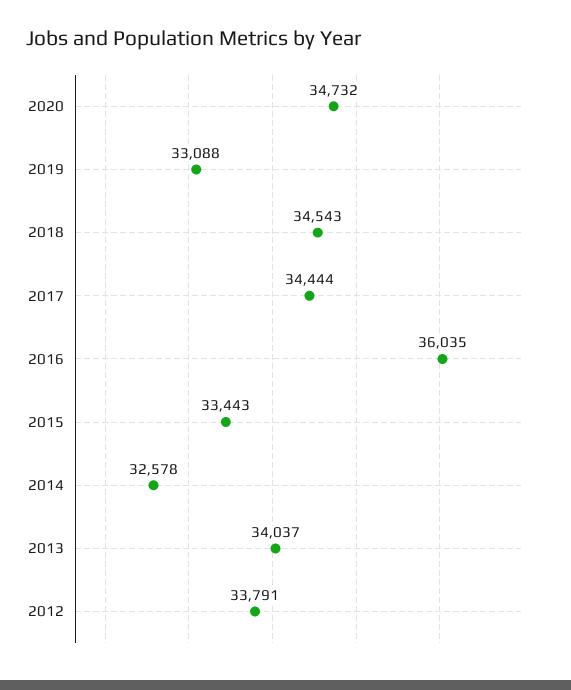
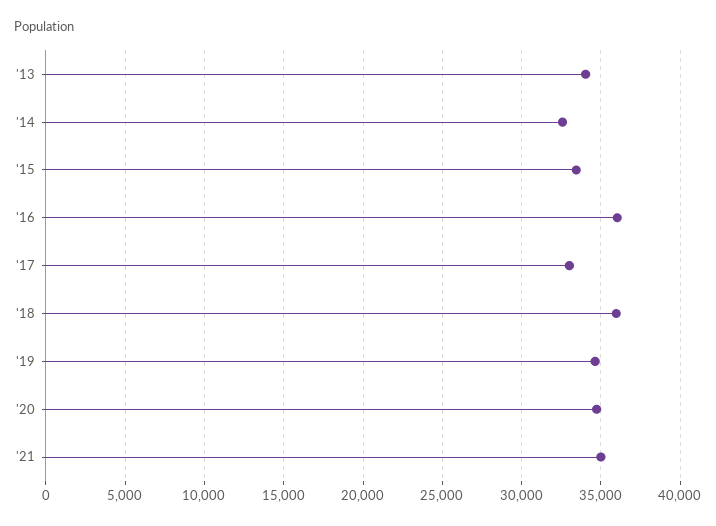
2019: 33088 -> 34500
2018: 34543 -> 36000
2017: 34444 -> 33000
2012: 33791 -> none
'21: none -> 35000

